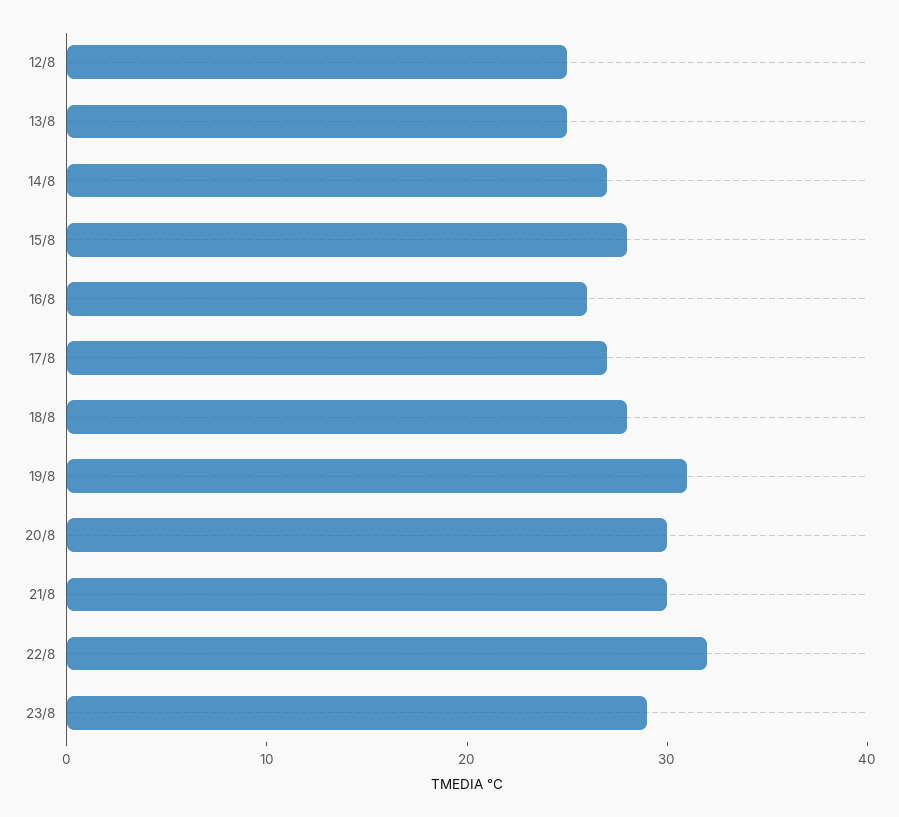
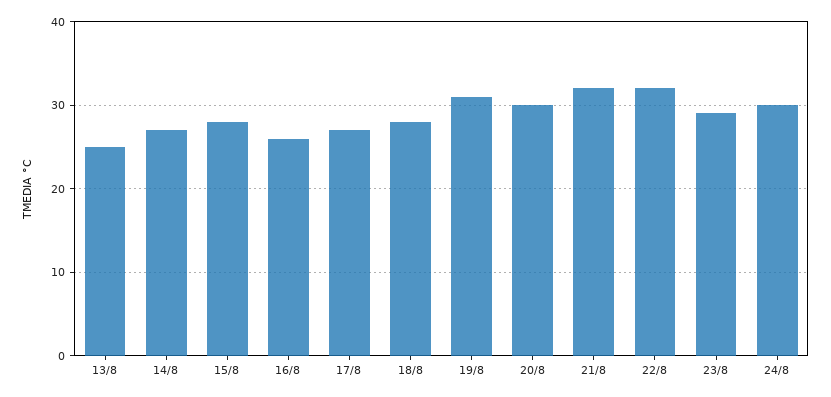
12/8: 25 -> none
21/8: 30 -> 32
24/8: none -> 30

